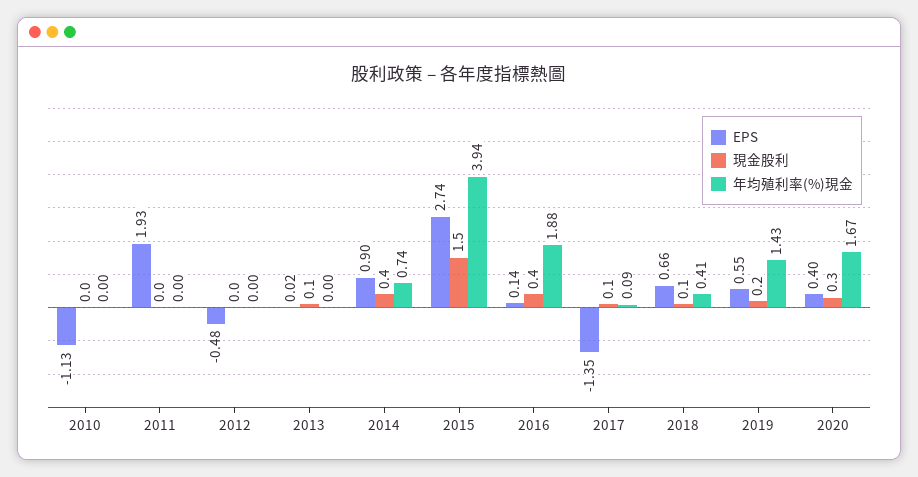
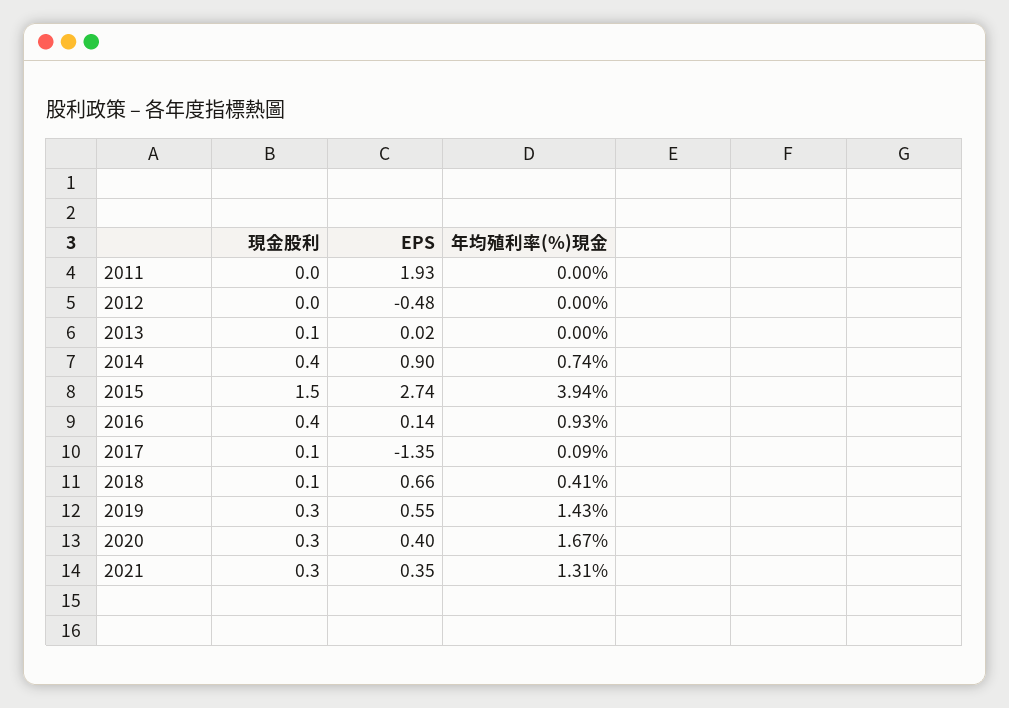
EPS, 2010: -1.13 -> none
現金股利, 2010: 0 -> none
年均殖利率(%)現金, 2010: 0 -> none
年均殖利率(%)現金, 2016: 1.88 -> 0.93
現金股利, 2019: 0.2 -> 0.3
現金股利, 2021: none -> 0.3
EPS, 2021: none -> 0.35
年均殖利率(%)現金, 2021: none -> 1.31

